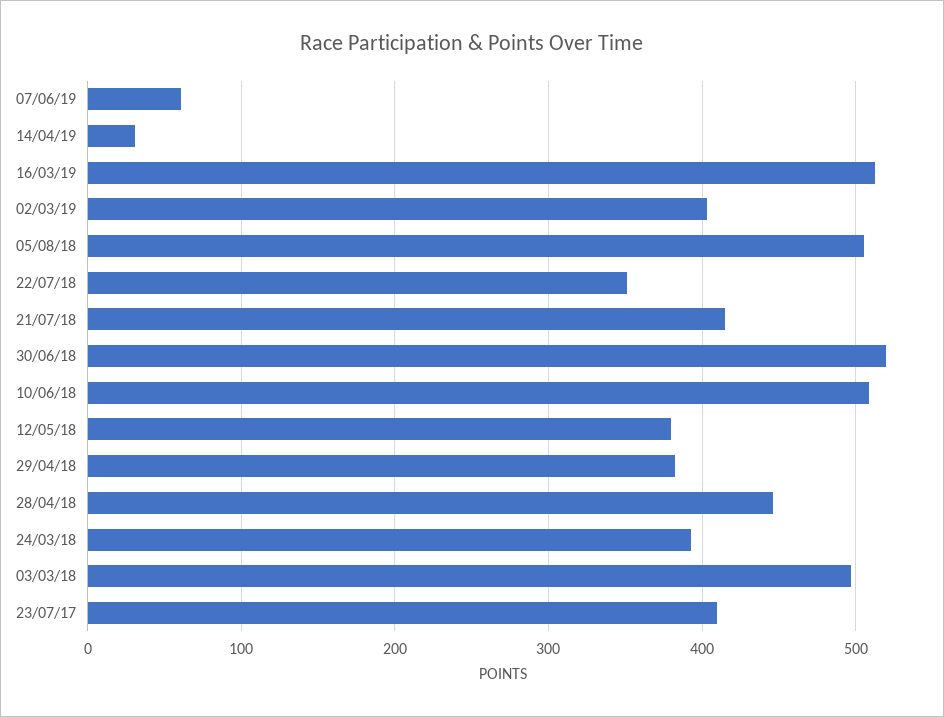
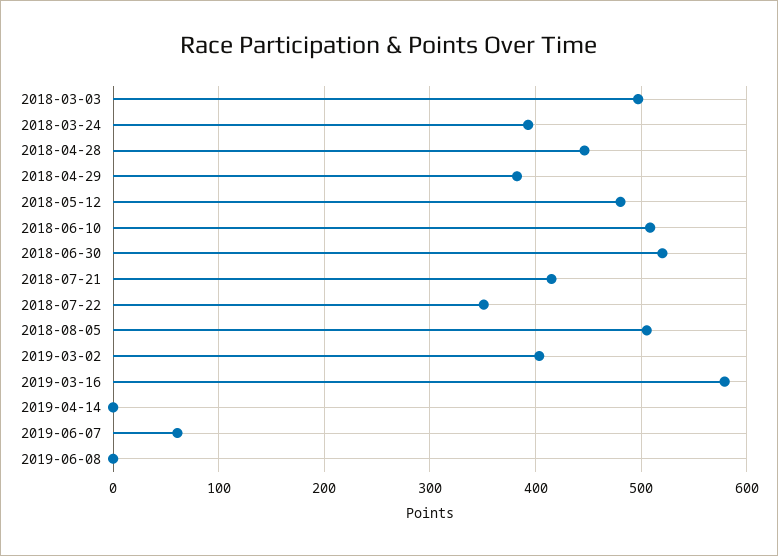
14/04/19: 30 -> 0
16/03/19: 510 -> 580
12/05/18: 380 -> 480
23/07/17: 410 -> none
2019-06-08: none -> 0

